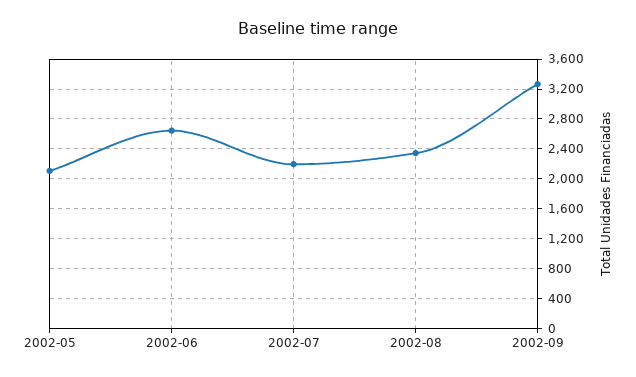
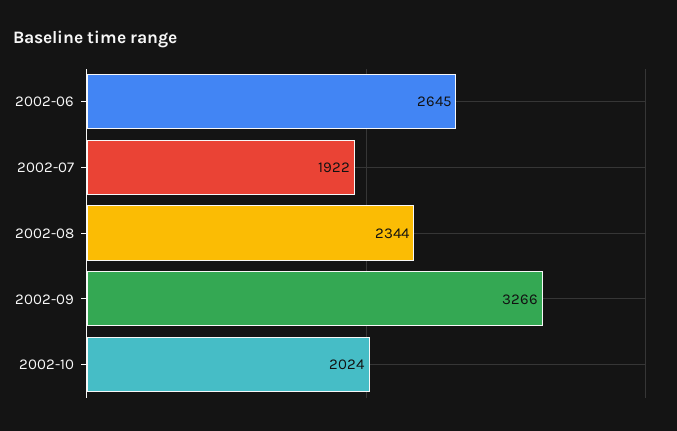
2002-05: 2100 -> none
2002-07: 2200 -> 1922
2002-10: none -> 2024

